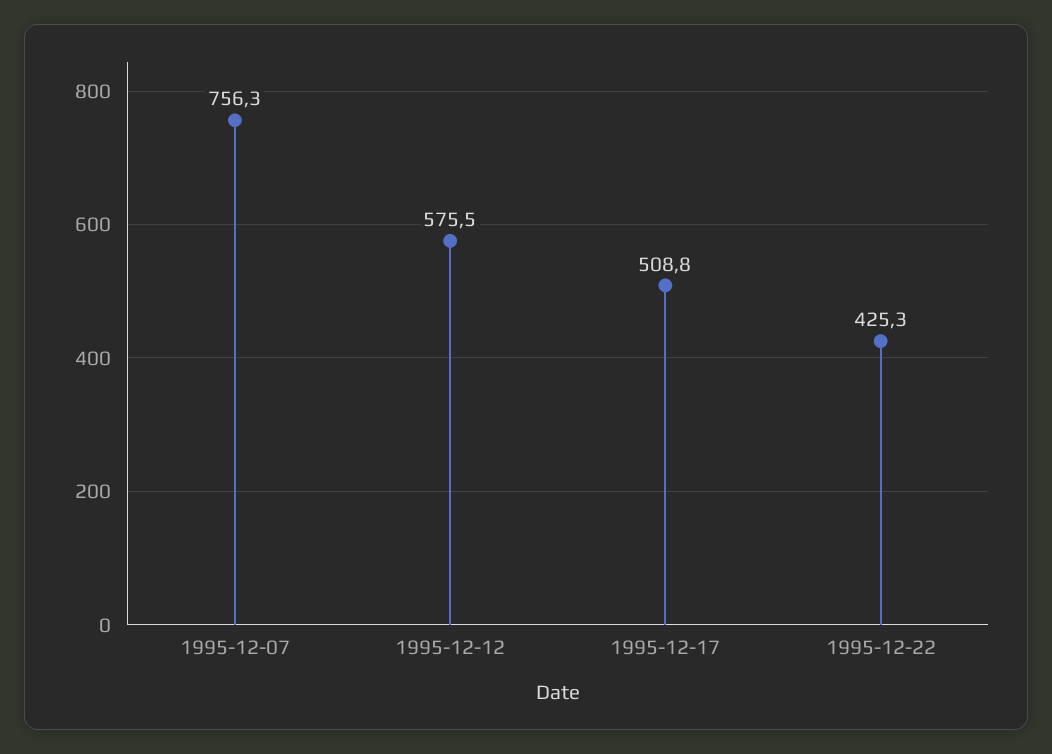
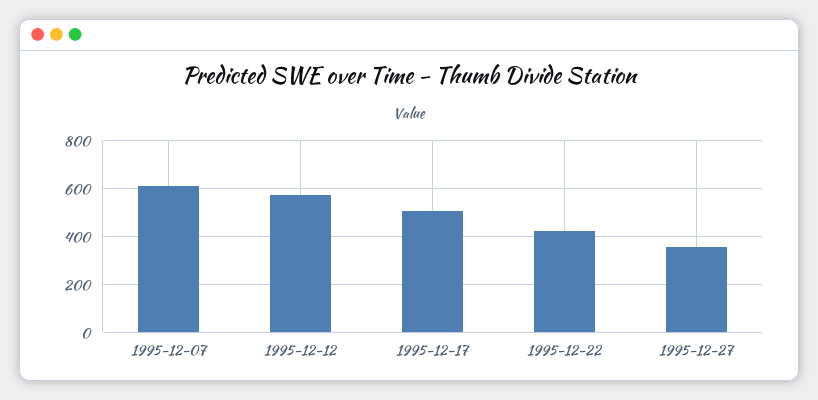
1995-12-07: 756.3 -> 600
1995-12-27: none -> 350

